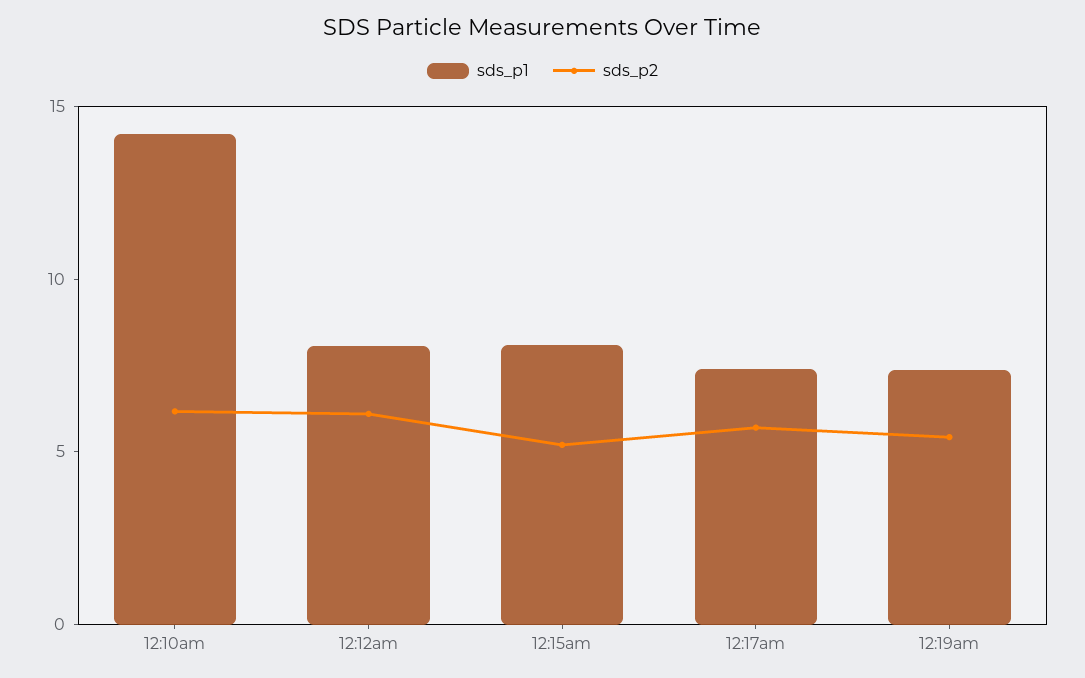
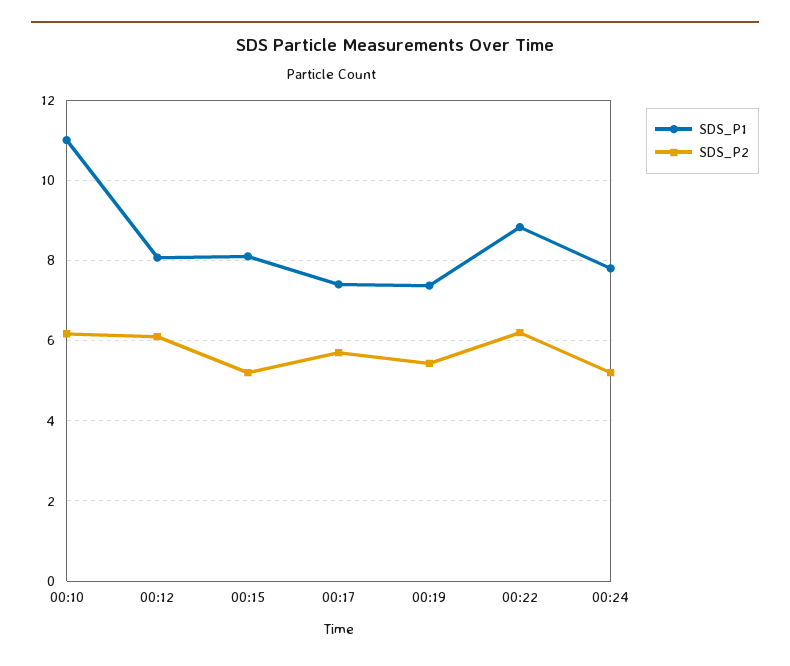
sds_p1, 12:10am: 14 -> 11
sds_p1, 00:22: none -> 8.8
sds_p2, 00:22: none -> 6.2
sds_p1, 00:24: none -> 7.8
sds_p2, 00:24: none -> 5.2

